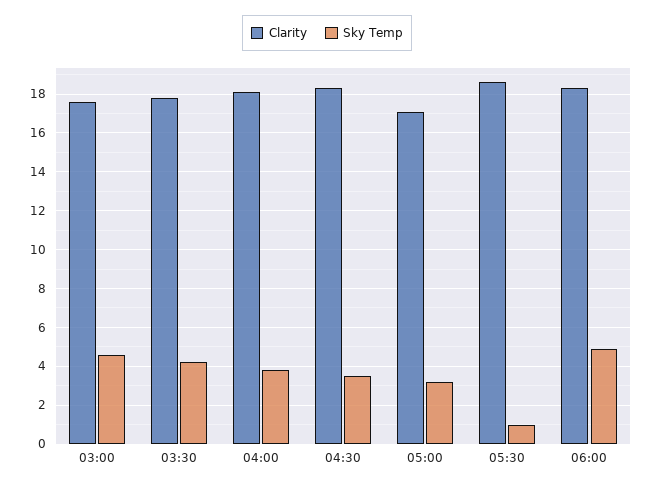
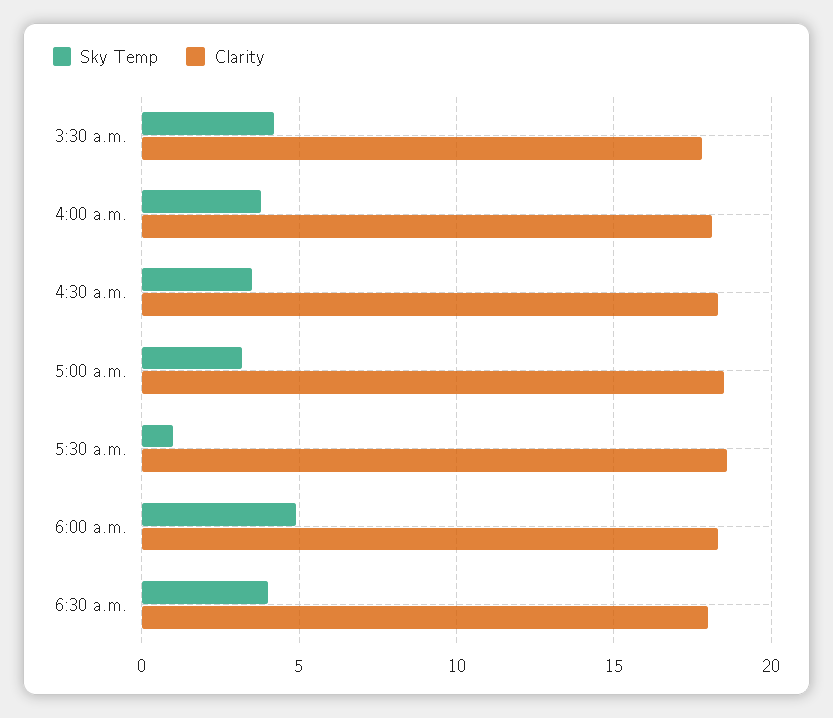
Clarity, 03:00: 17.5 -> none
Sky Temp, 03:00: 4.5 -> none
Clarity, 05:00: 17 -> 18.5
Sky Temp, 6:30 a.m.: none -> 4
Clarity, 6:30 a.m.: none -> 18

